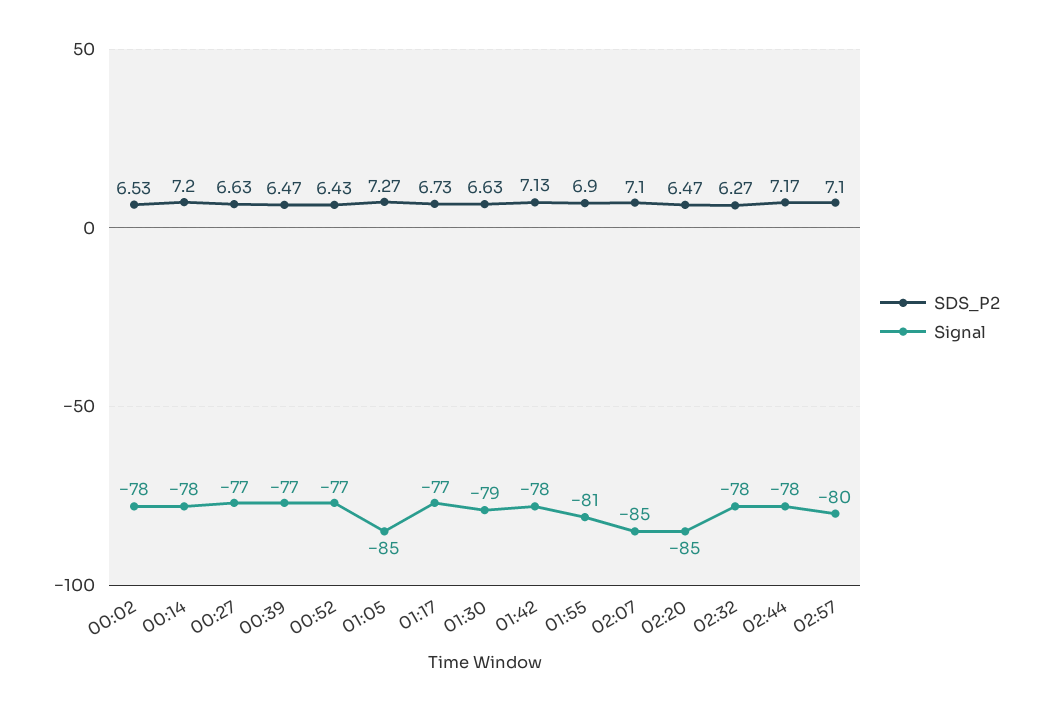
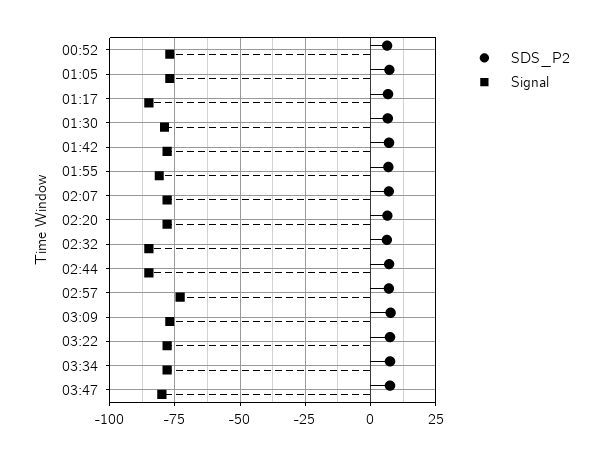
SDS_P2, 00:02: 6.53 -> none
Signal, 00:02: -78 -> none
SDS_P2, 00:14: 7.2 -> none
Signal, 00:14: -78 -> none
SDS_P2, 00:27: 6.63 -> none
Signal, 00:27: -77 -> none
SDS_P2, 00:39: 6.47 -> none
Signal, 00:39: -77 -> none
Signal, 01:05: -85 -> -77.5
Signal, 01:17: -77 -> -85
Signal, 02:07: -85 -> -77.5
Signal, 02:20: -85 -> -77.5
Signal, 02:32: -78 -> -85
Signal, 02:44: -78 -> -85
Signal, 02:57: -80 -> -72.5
SDS_P2, 03:09: none -> 7.5
Signal, 03:09: none -> -77.5
SDS_P2, 03:22: none -> 7.5
Signal, 03:22: none -> -77.5
SDS_P2, 03:34: none -> 7.5
Signal, 03:34: none -> -77.5
SDS_P2, 03:47: none -> 7.5
Signal, 03:47: none -> -80

